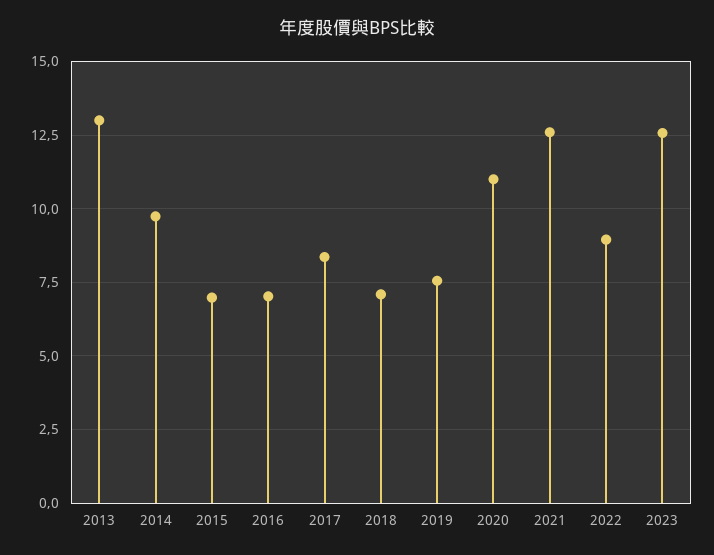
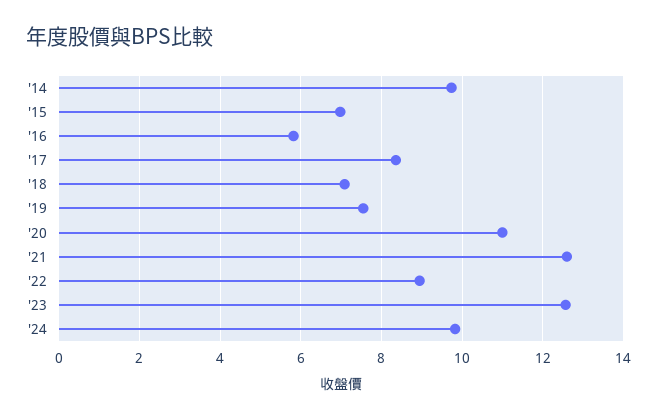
2013: 13 -> none
2016: 7 -> 5.8
'24: none -> 9.8

